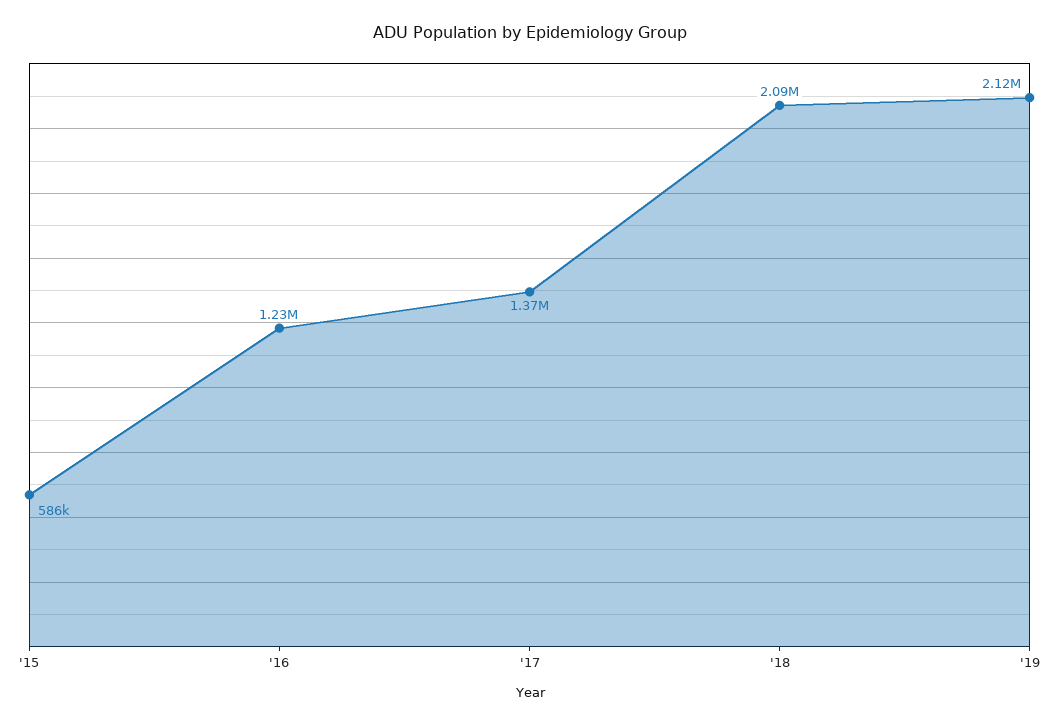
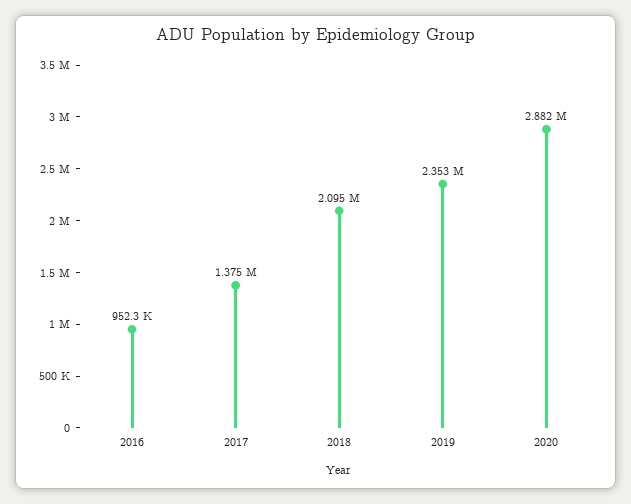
'15: 586000 -> none
'16: 1230000 -> 952300
'19: 2120000 -> 2353000
2020: none -> 2882000

